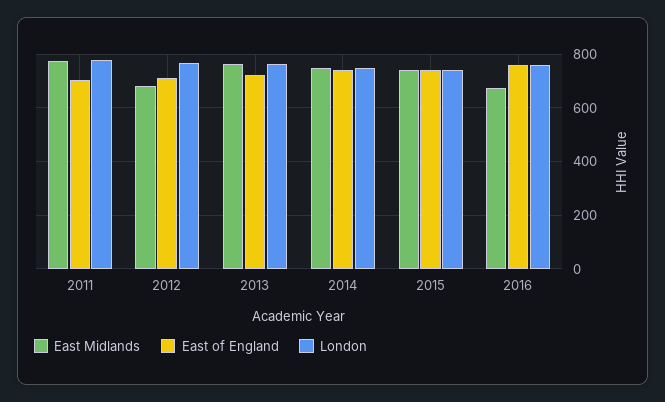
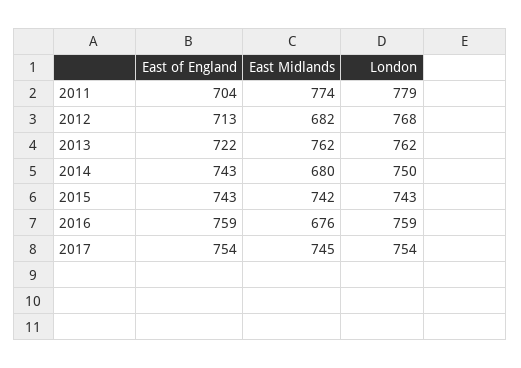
East Midlands, 2014: 750 -> 680
East of England, 2017: none -> 754
East Midlands, 2017: none -> 745
London, 2017: none -> 754

